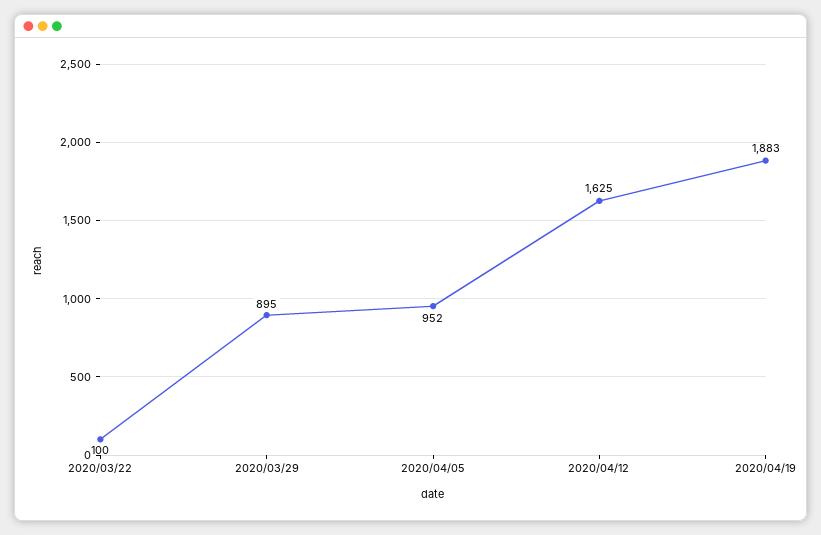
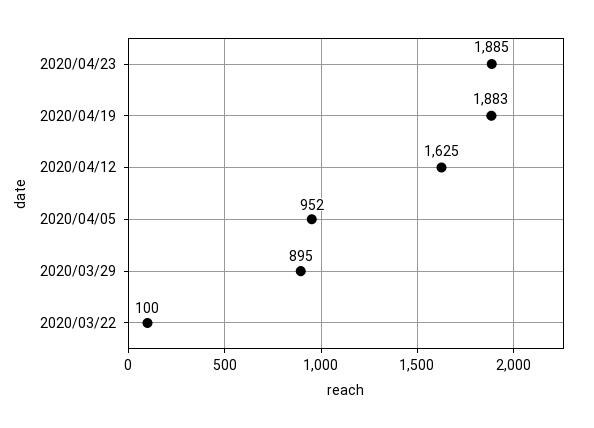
2020/04/23: none -> 1885

